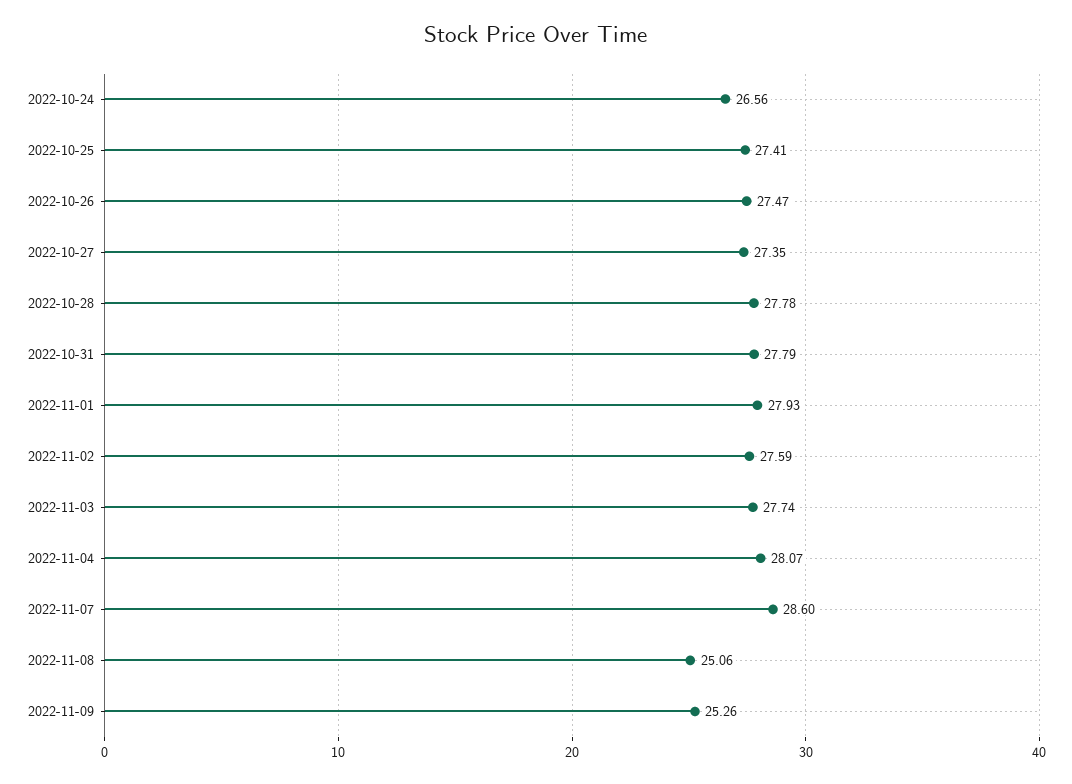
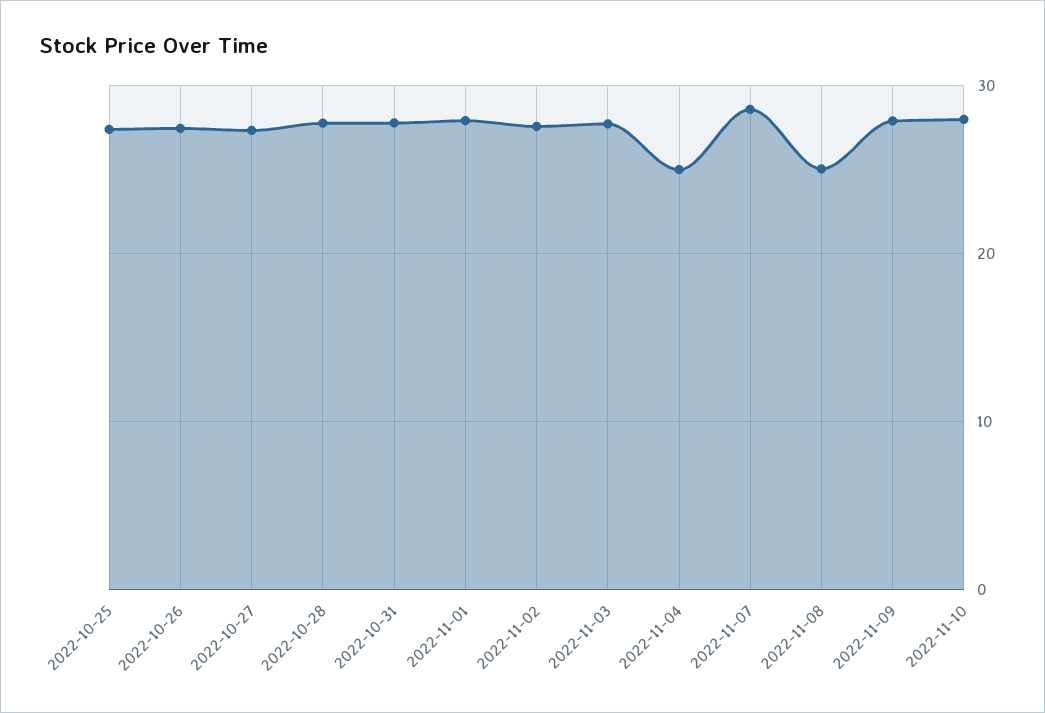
2022-10-24: 26.56 -> none
2022-11-04: 28.07 -> 25
2022-11-09: 25.26 -> 28
2022-11-10: none -> 28

